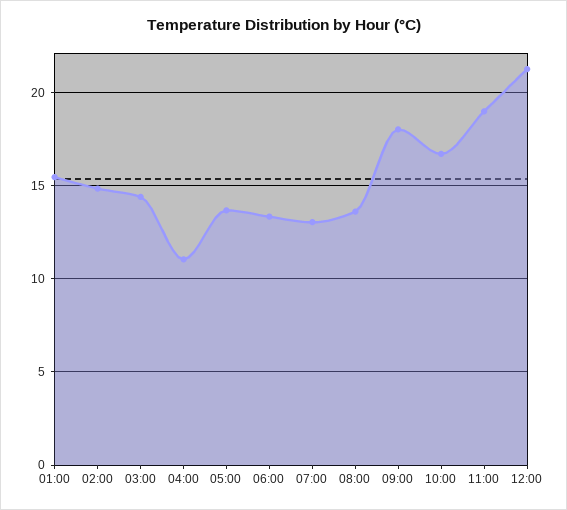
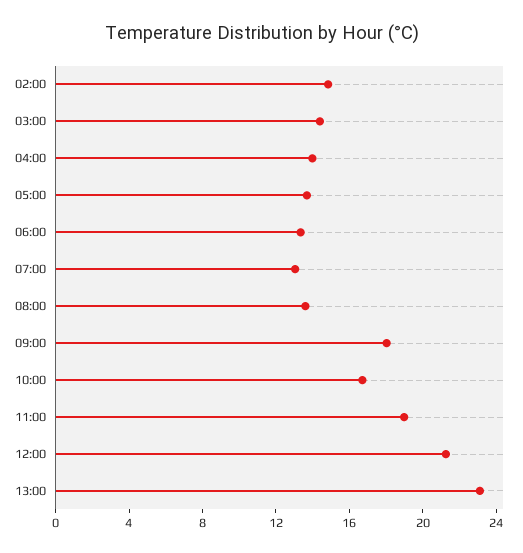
01:00: 15.5 -> none
04:00: 11 -> 14
13:00: none -> 23

